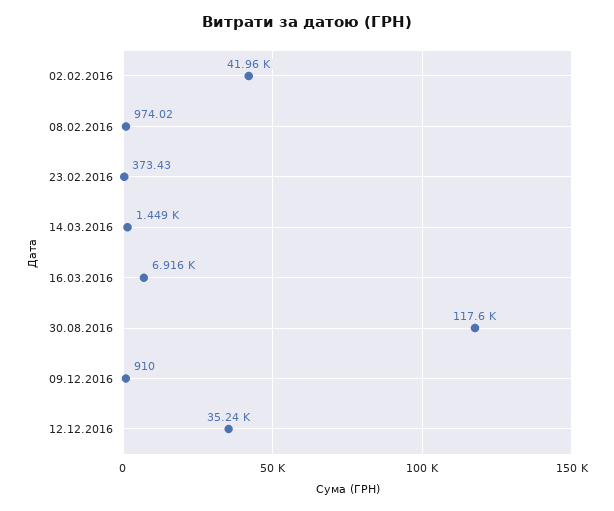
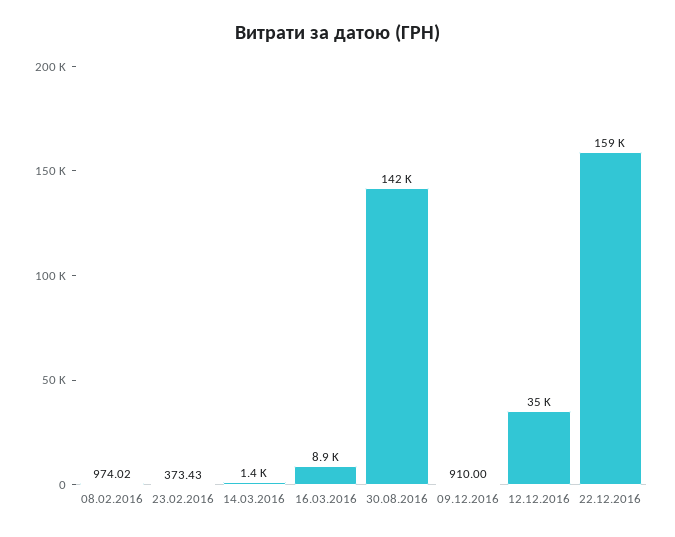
02.02.2016: 41960 -> none
16.03.2016: 6916 -> 8900
30.08.2016: 117600 -> 142000
22.12.2016: none -> 159000

